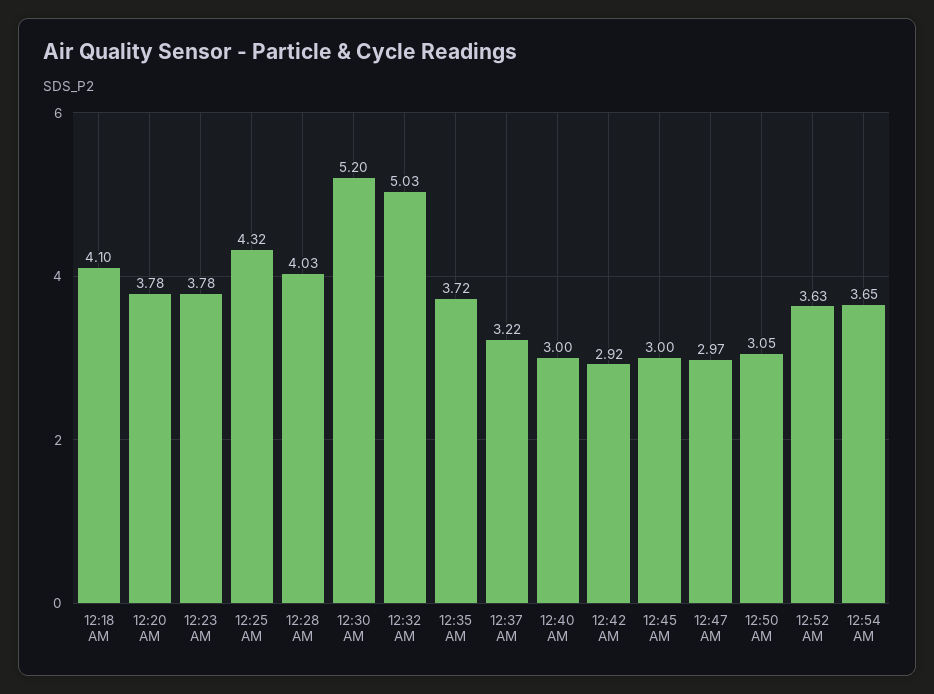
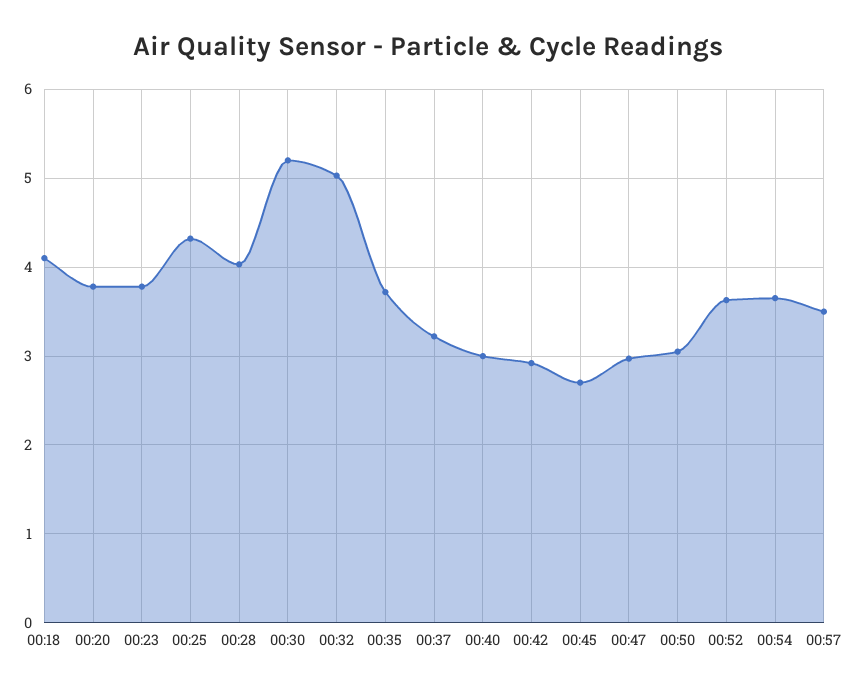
12:45 AM: 3 -> 2.7
00:57: none -> 3.5

